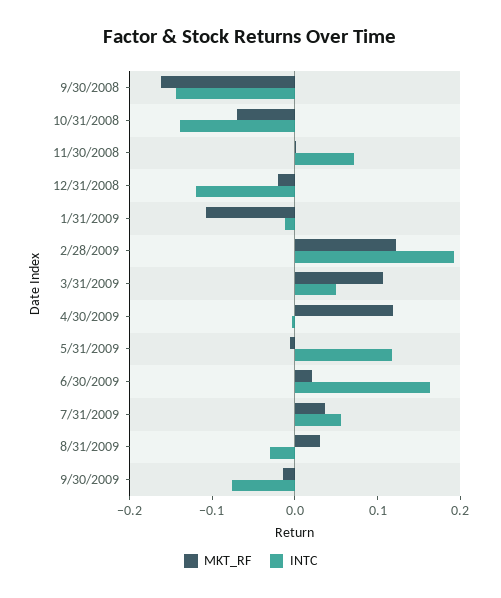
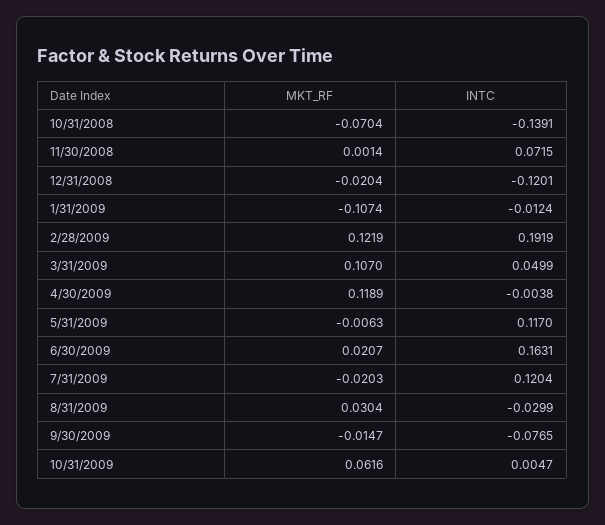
MKT_RF, 9/30/2008: -0.16 -> none
INTC, 9/30/2008: -0.14 -> none
MKT_RF, 7/31/2009: 0.04 -> -0.0203
INTC, 7/31/2009: 0.06 -> 0.1204
MKT_RF, 10/31/2009: none -> 0.0616
INTC, 10/31/2009: none -> 0.0047

